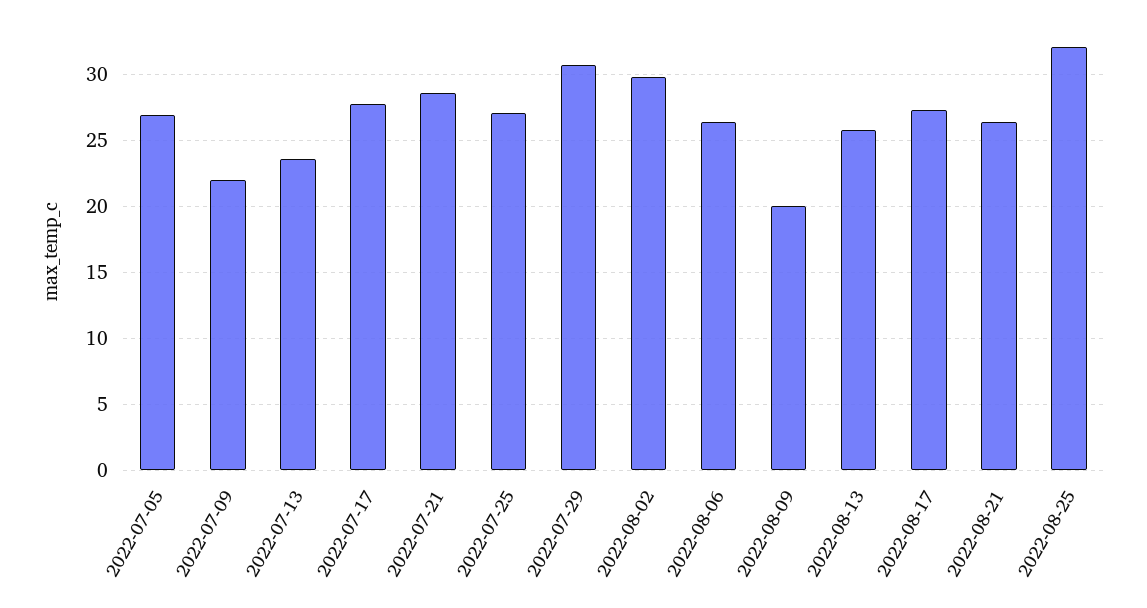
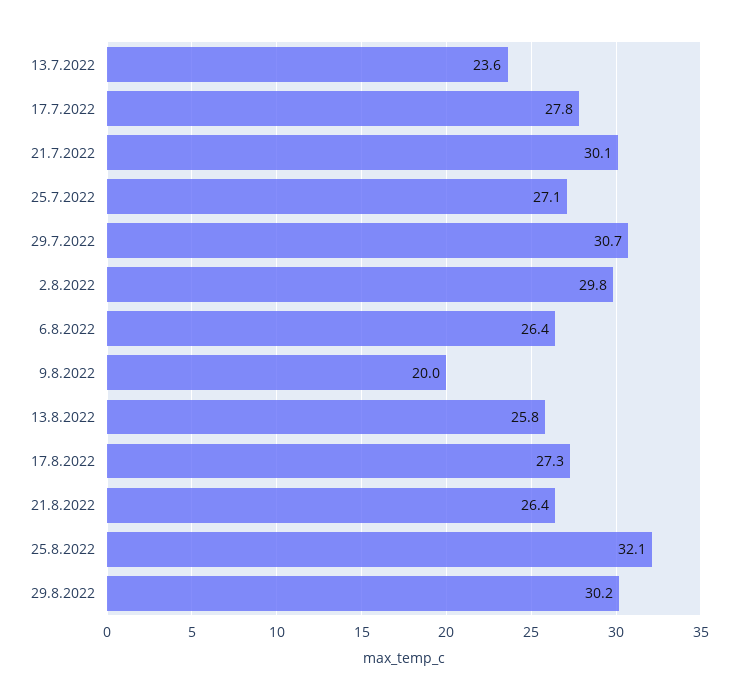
2022-07-05: 27 -> none
2022-07-09: 22 -> none
2022-07-21: 28.5 -> 30.1
29.8.2022: none -> 30.2

